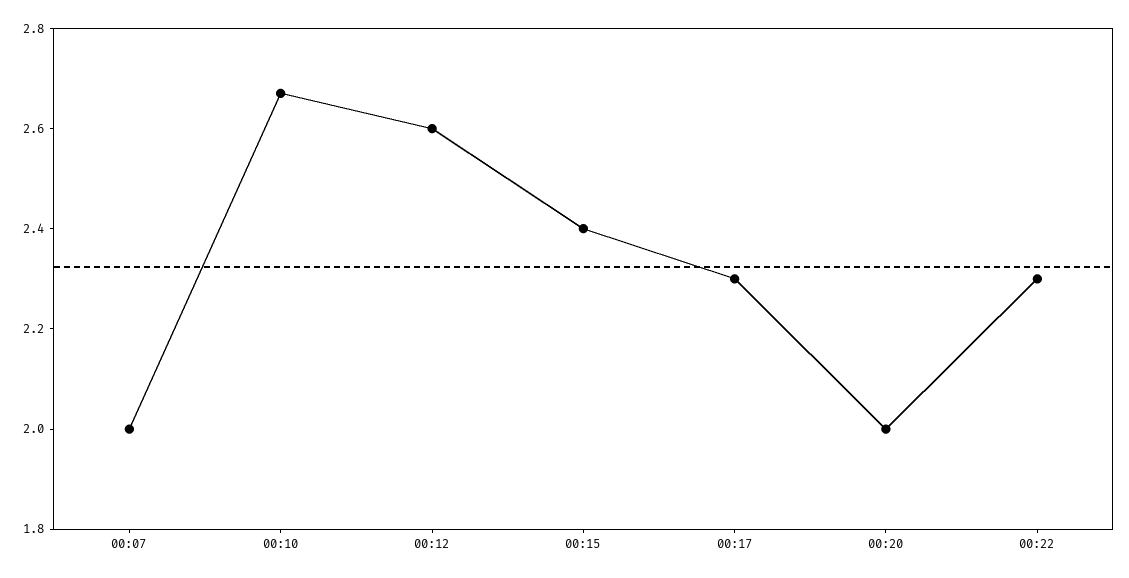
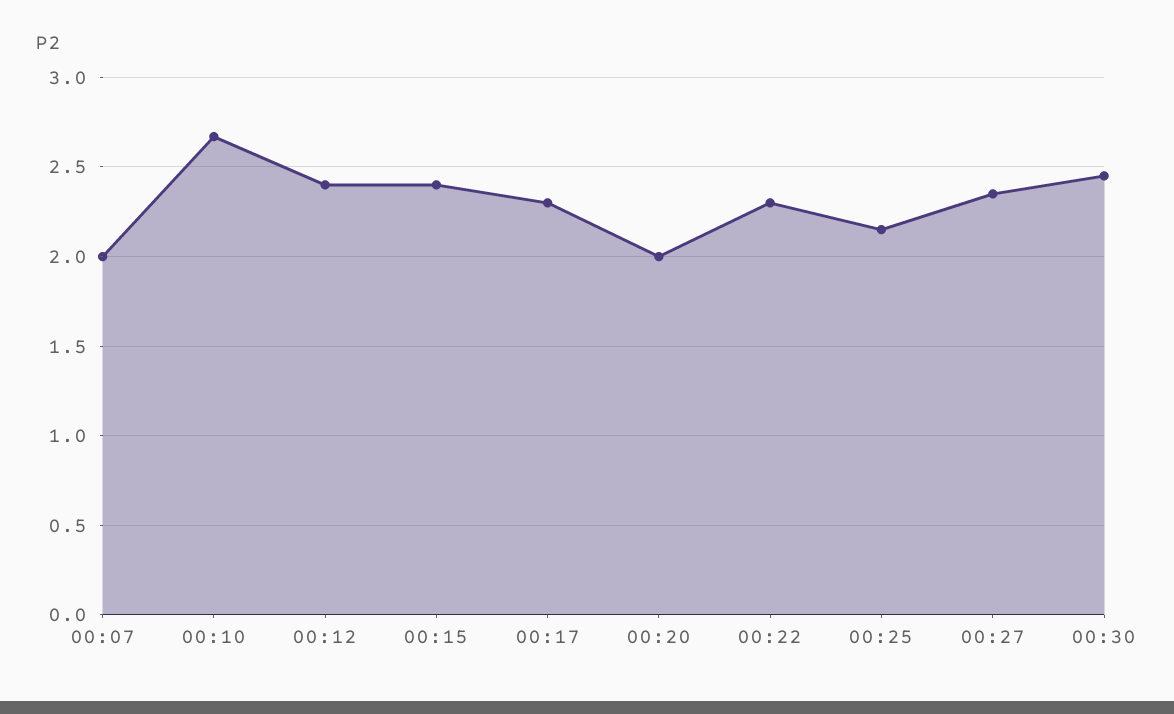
00:12: 2.6 -> 2.4
00:25: none -> 2.15
00:27: none -> 2.35
00:30: none -> 2.45

